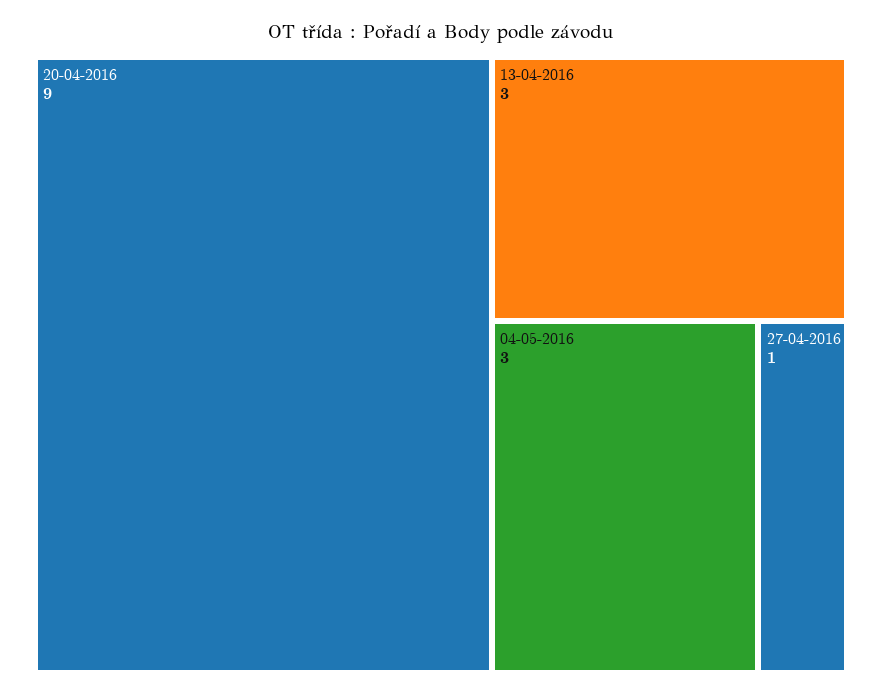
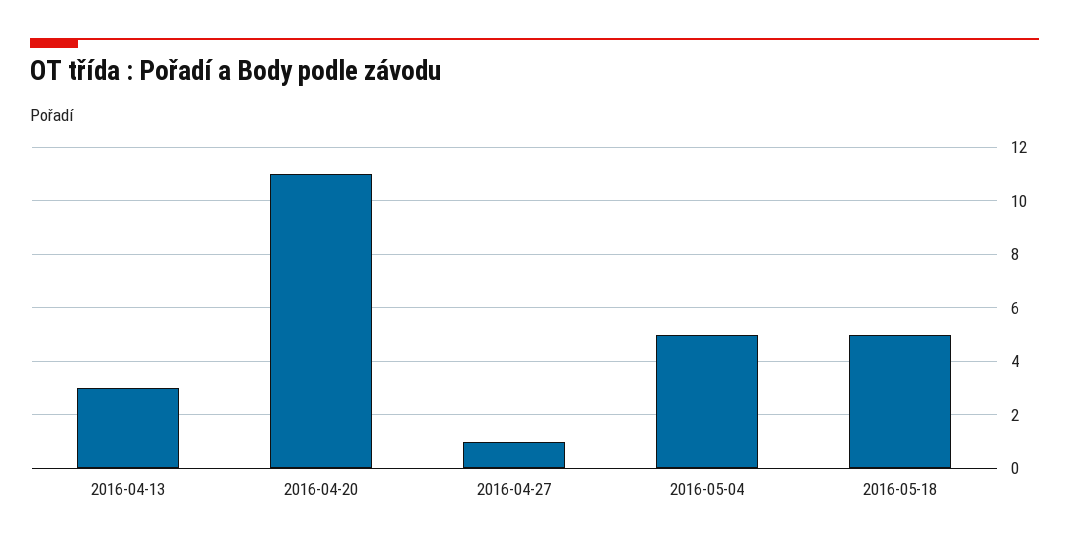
20-04-2016: 9 -> 11
04-05-2016: 3 -> 5
2016-05-18: none -> 5

